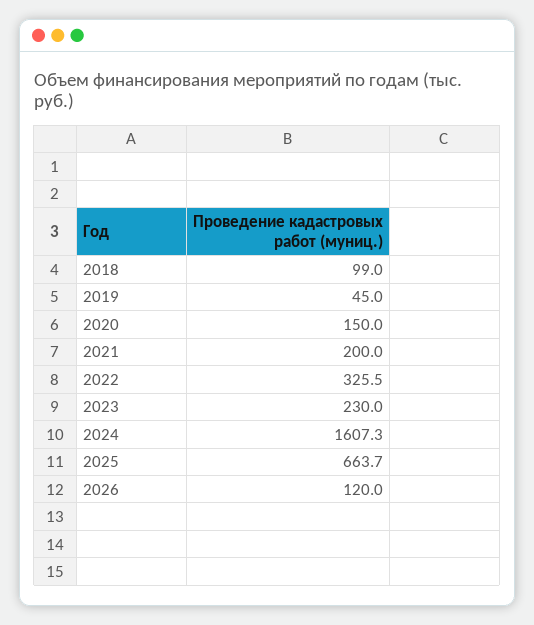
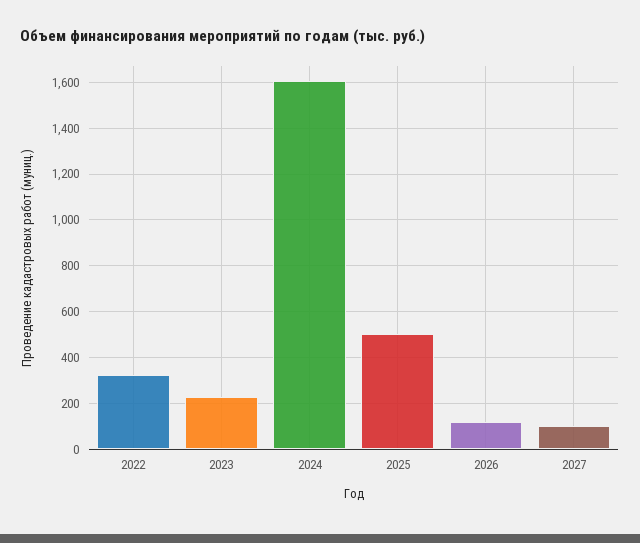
2018: 99 -> none
2019: 45 -> none
2020: 150 -> none
2021: 200 -> none
2025: 663.7 -> 500
2027: none -> 100

